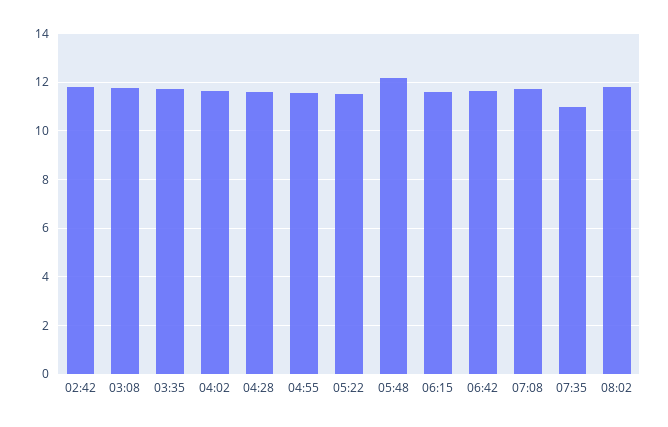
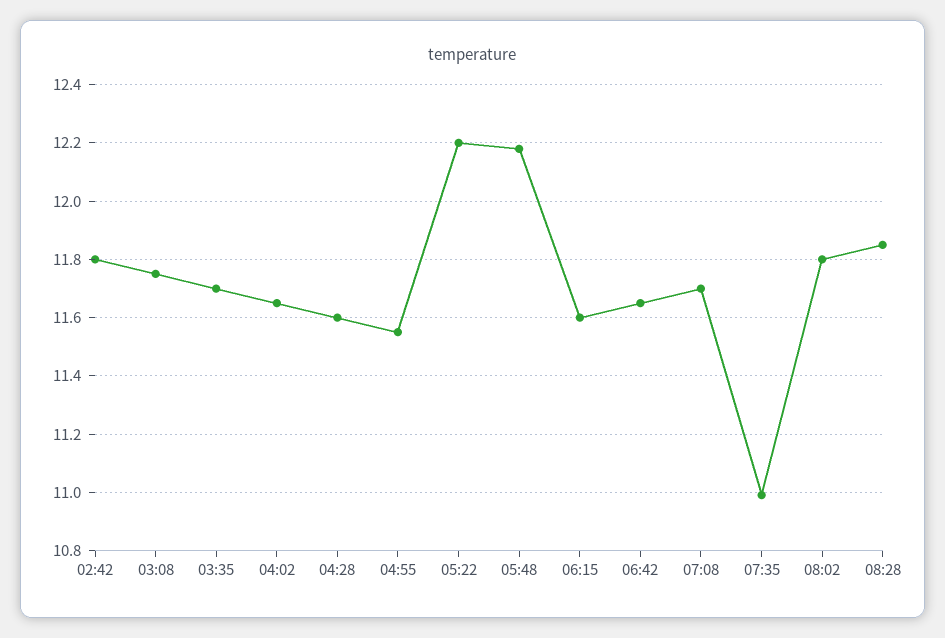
05:22: 11.5 -> 12.2
08:28: none -> 11.85

